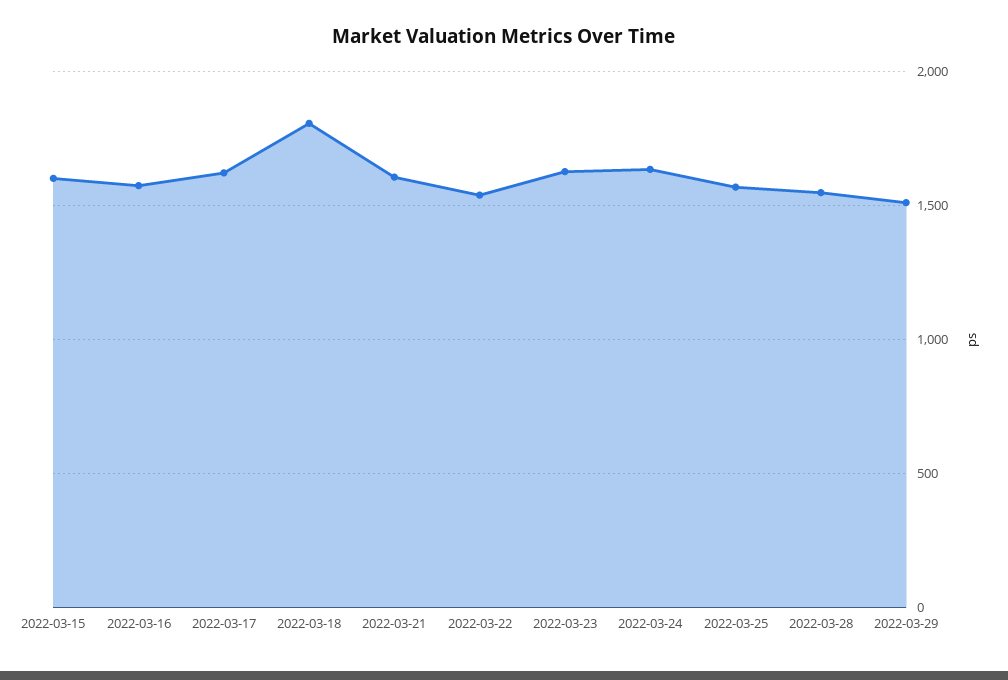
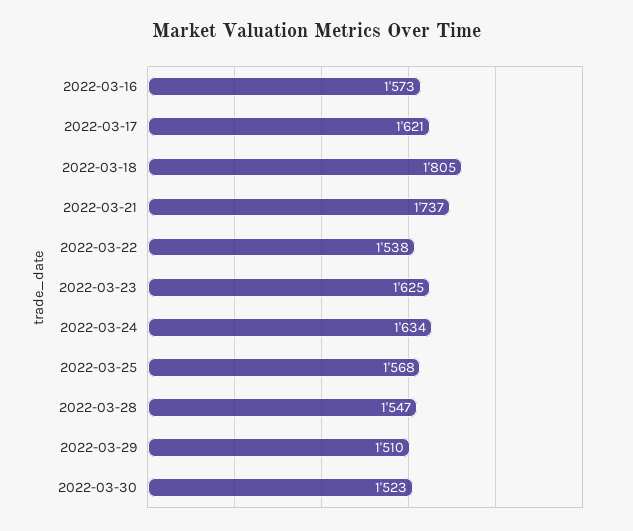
2022-03-15: 1600 -> none
2022-03-21: 1600 -> 1737
2022-03-30: none -> 1523

